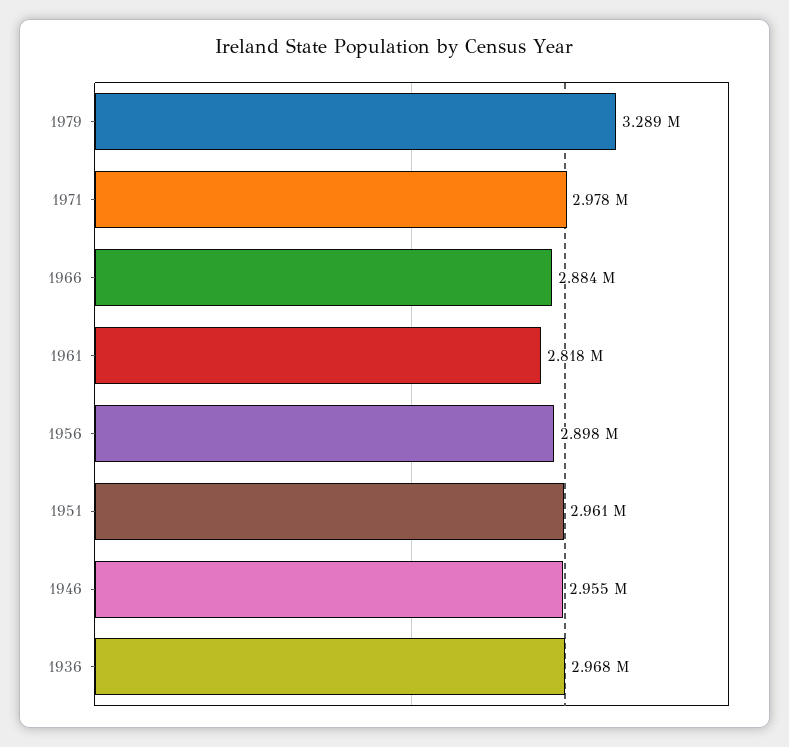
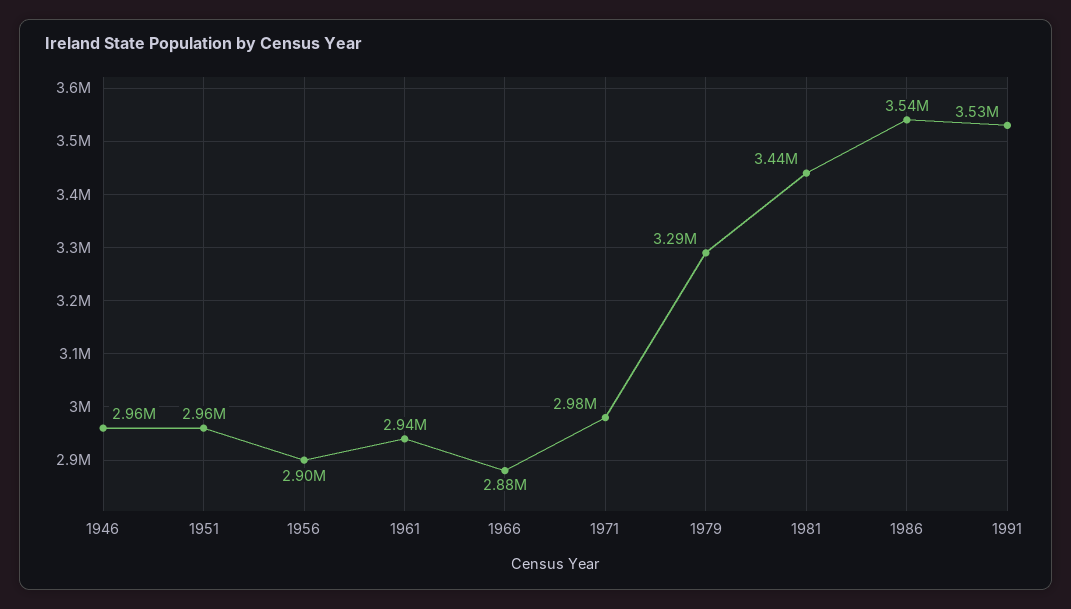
1961: 2818000 -> 2940000
1936: 2968000 -> none
1981: none -> 3440000
1986: none -> 3540000
1991: none -> 3530000

